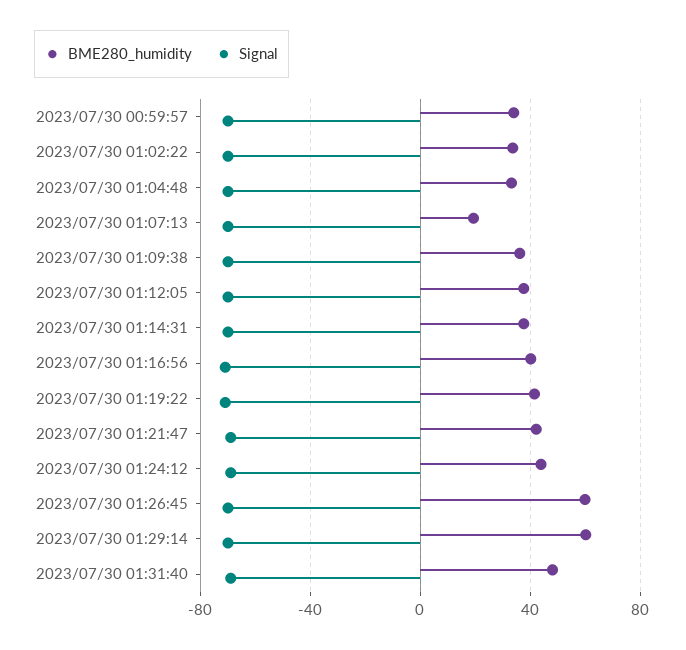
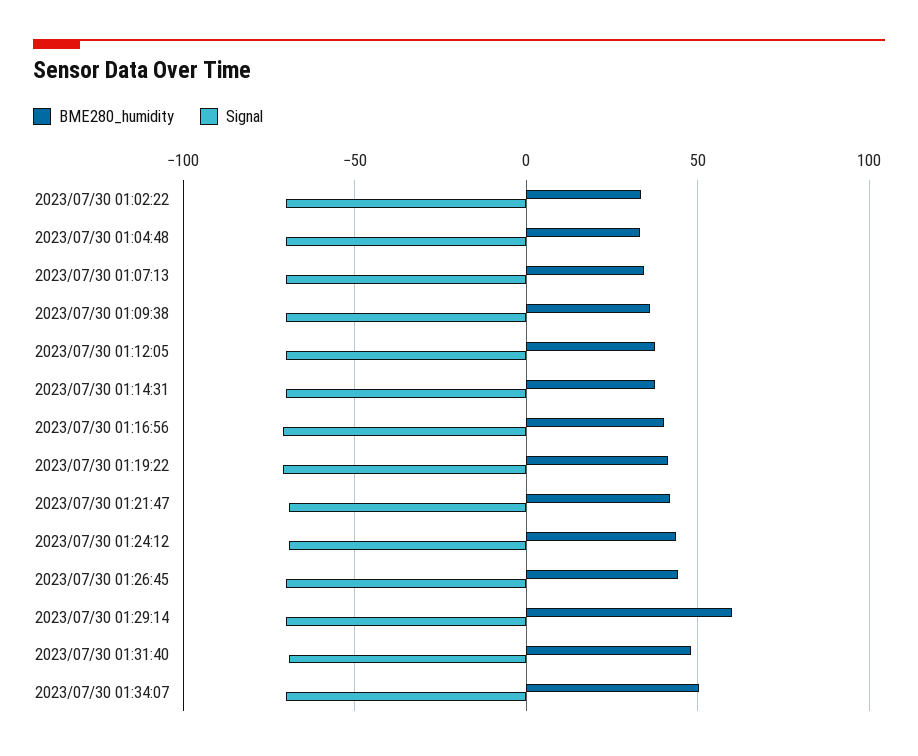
BME280_humidity, 2023/07/30 00:59:57: 35 -> none
Signal, 2023/07/30 00:59:57: -70 -> none
BME280_humidity, 2023/07/30 01:07:13: 20 -> 35
BME280_humidity, 2023/07/30 01:26:45: 60 -> 45
BME280_humidity, 2023/07/30 01:34:07: none -> 50
Signal, 2023/07/30 01:34:07: none -> -70

